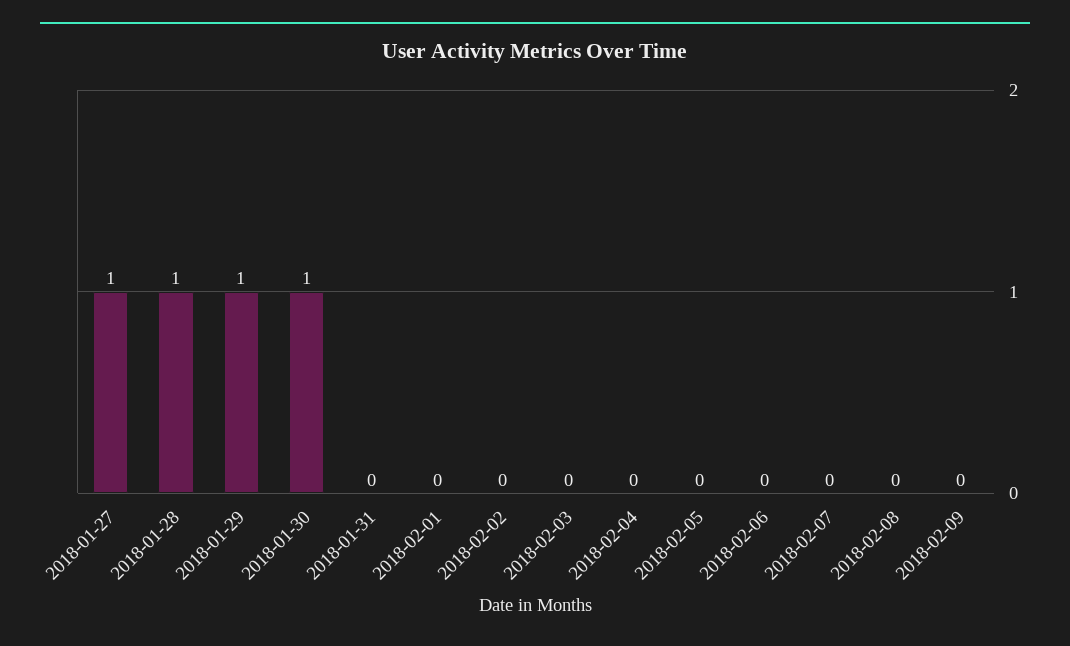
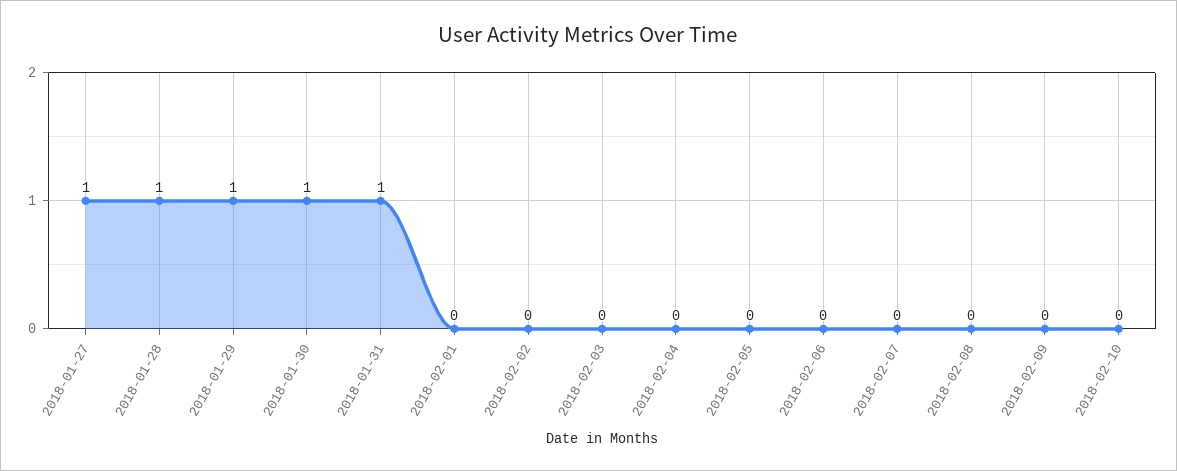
2018-01-31: 0 -> 1
2018-02-10: none -> 0

